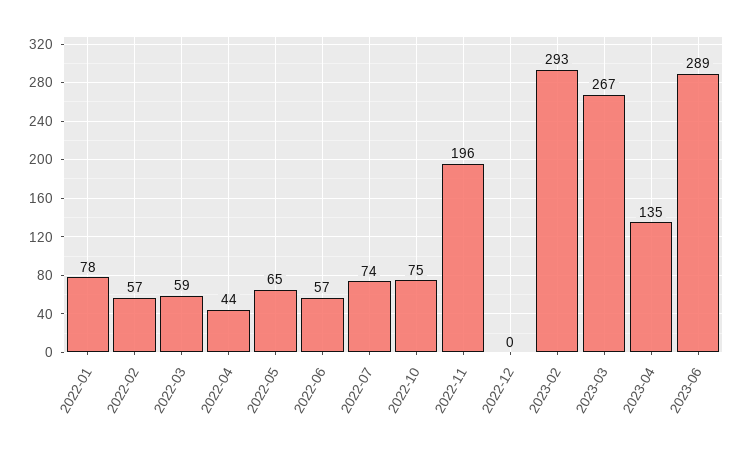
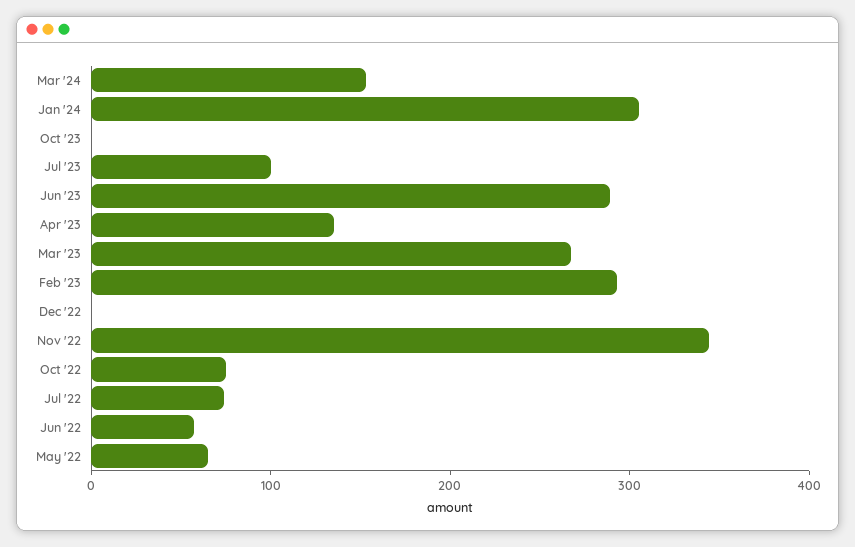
2022-01: 78 -> none
2022-02: 57 -> none
2022-03: 59 -> none
2022-04: 44 -> none
2022-11: 196 -> 340
Mar '24: none -> 160
Jan '24: none -> 300
Oct '23: none -> 0
Jul '23: none -> 100

